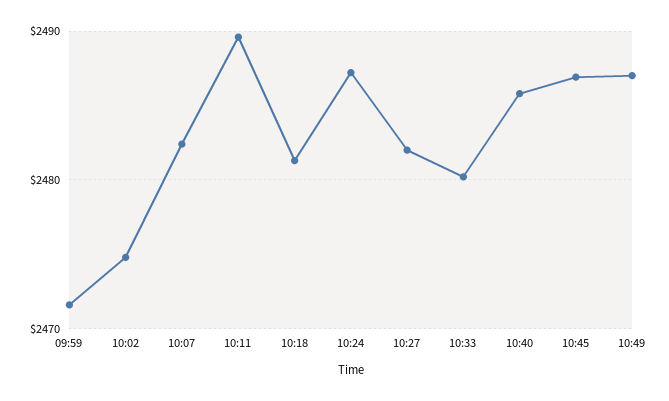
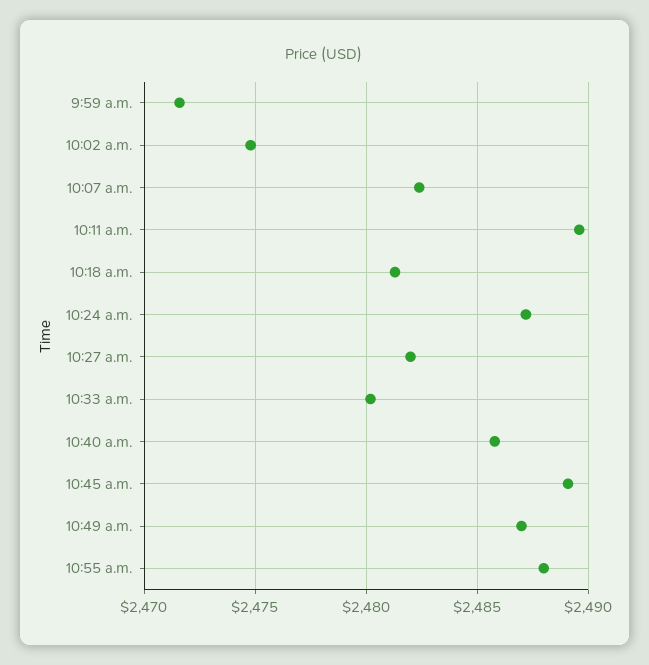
10:45: 2487 -> 2489
10:55 a.m.: none -> 2488

